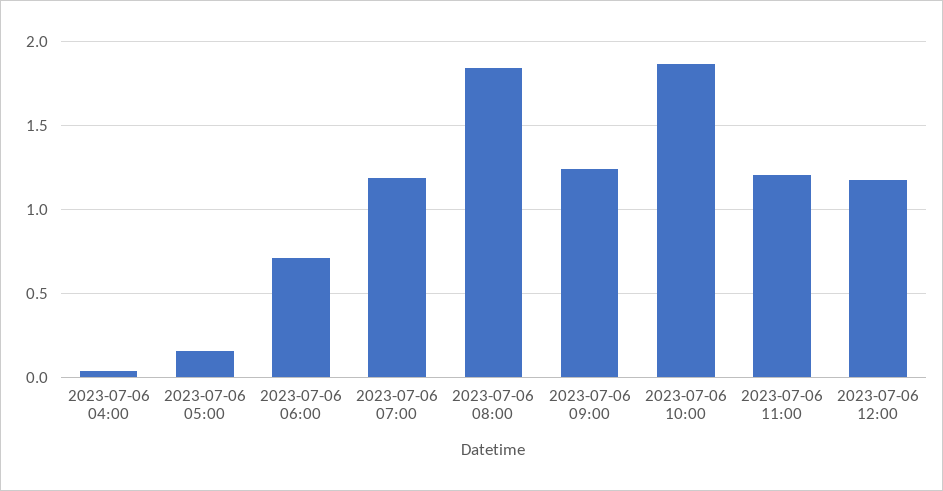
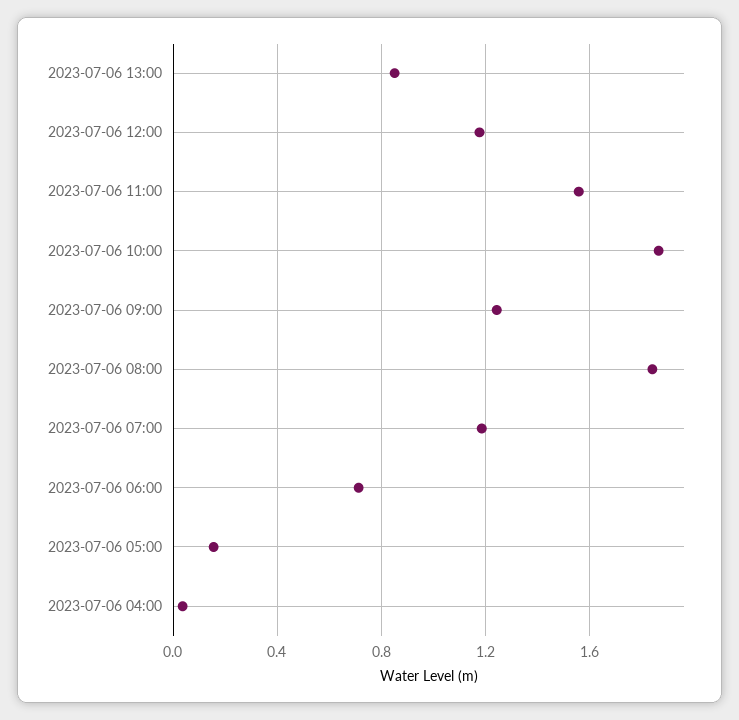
2023-07-06 11:00: 1.2 -> 1.55
2023-07-06 13:00: none -> 0.85

